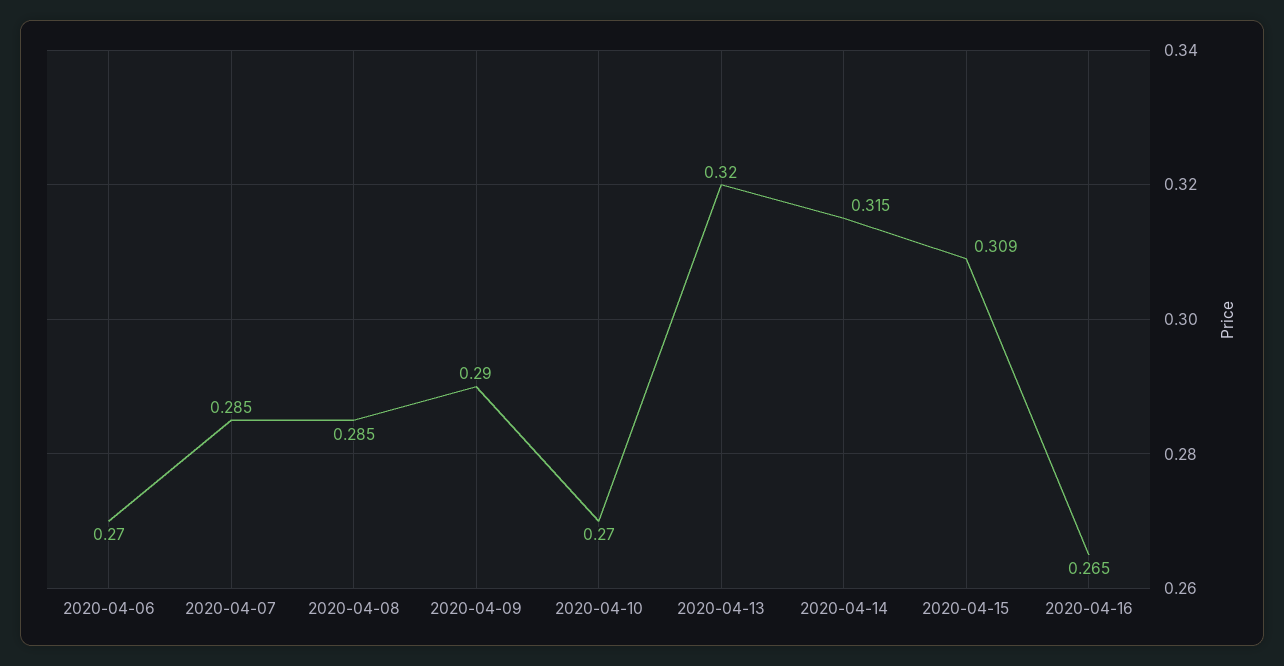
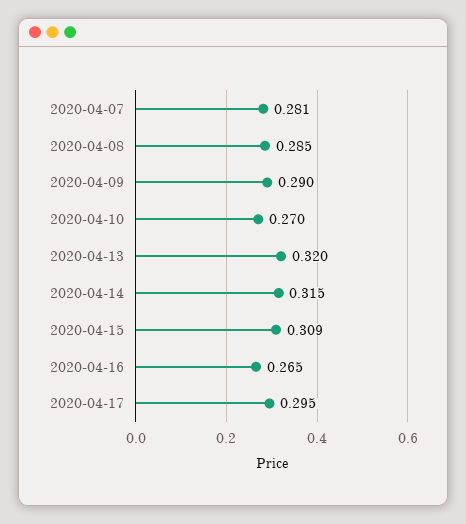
2020-04-06: 0.27 -> none
2020-04-07: 0.285 -> 0.281
2020-04-17: none -> 0.295

